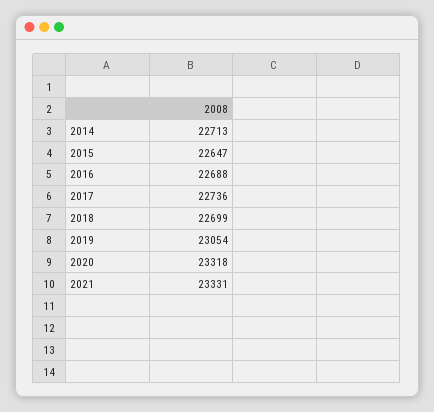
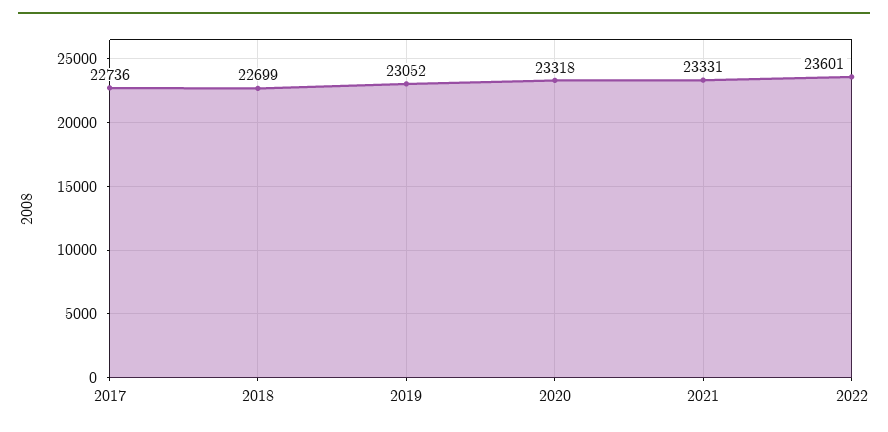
2014: 22713 -> none
2015: 22647 -> none
2016: 22688 -> none
2019: 23054 -> 23052
2022: none -> 23601

